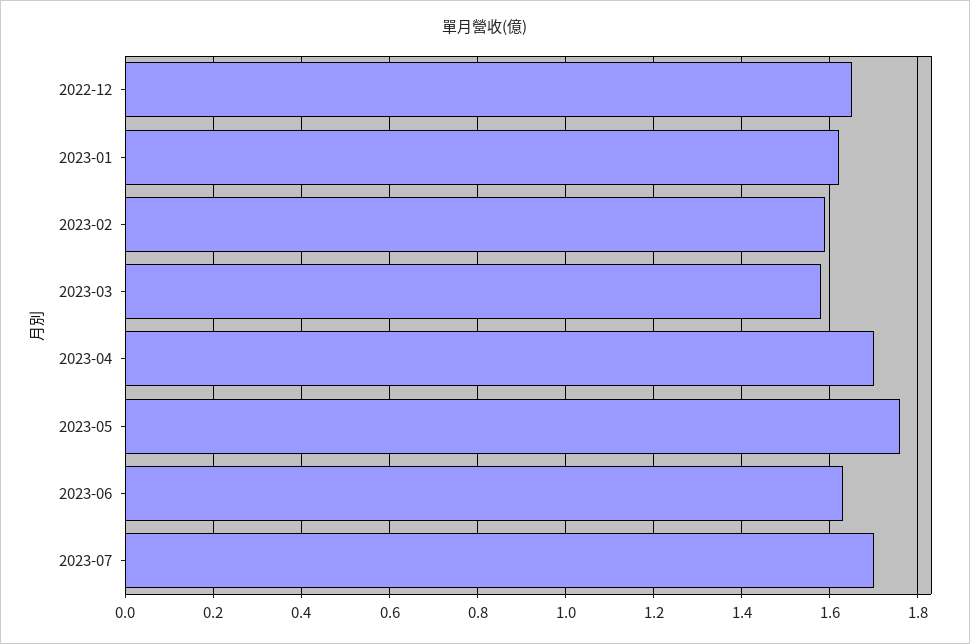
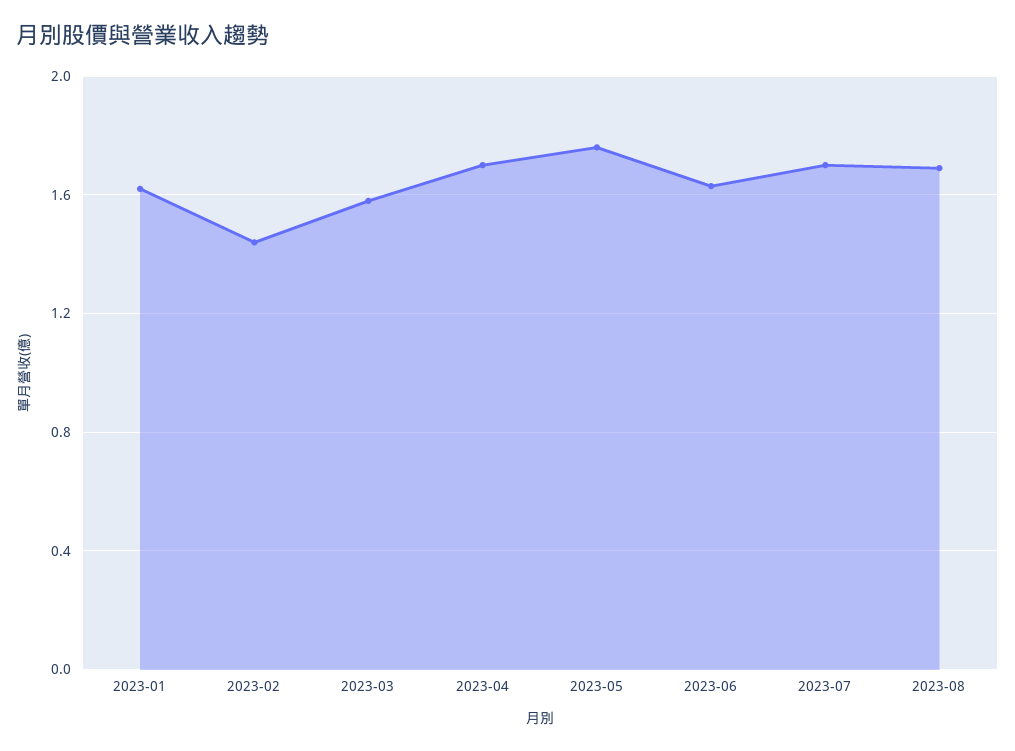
2022-12: 1.65 -> none
2023-02: 1.6 -> 1.45
2023-08: none -> 1.7

